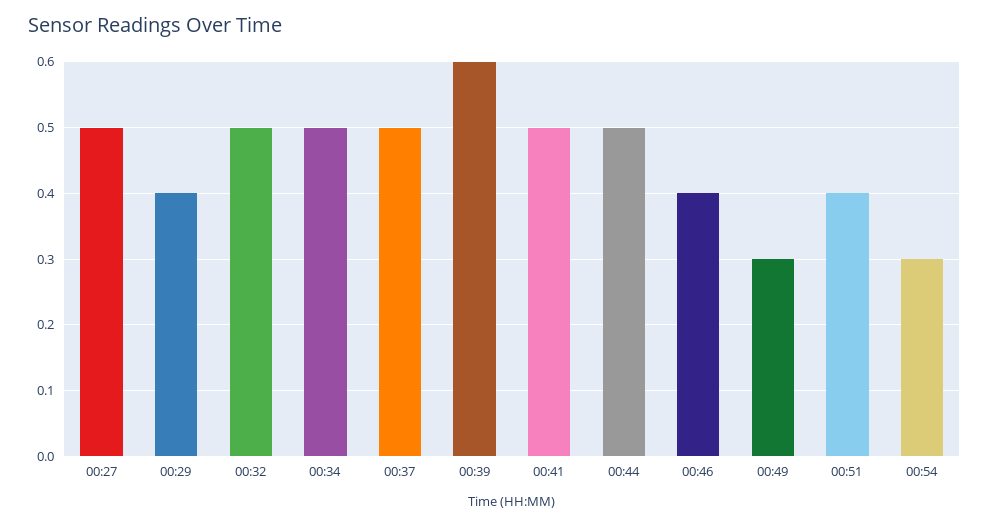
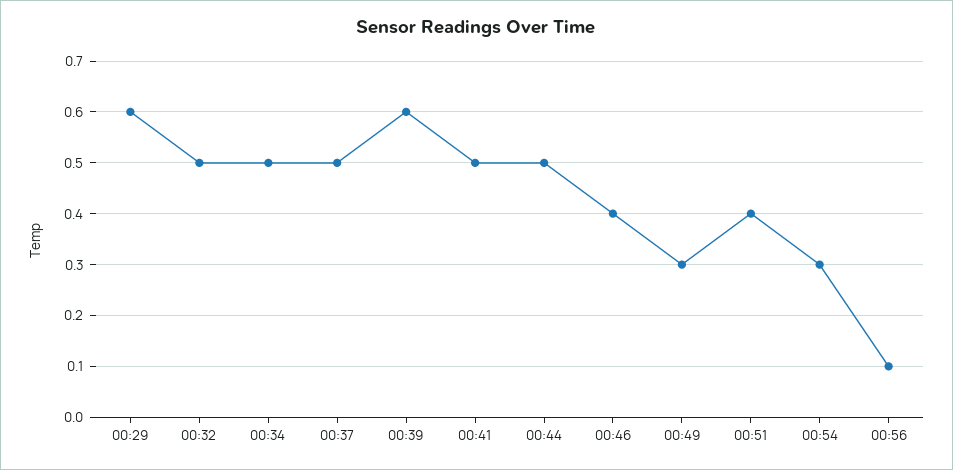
00:27: 0.5 -> none
00:29: 0.4 -> 0.6
00:56: none -> 0.1

